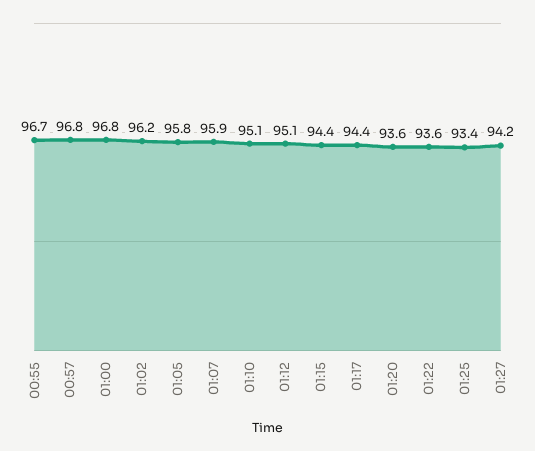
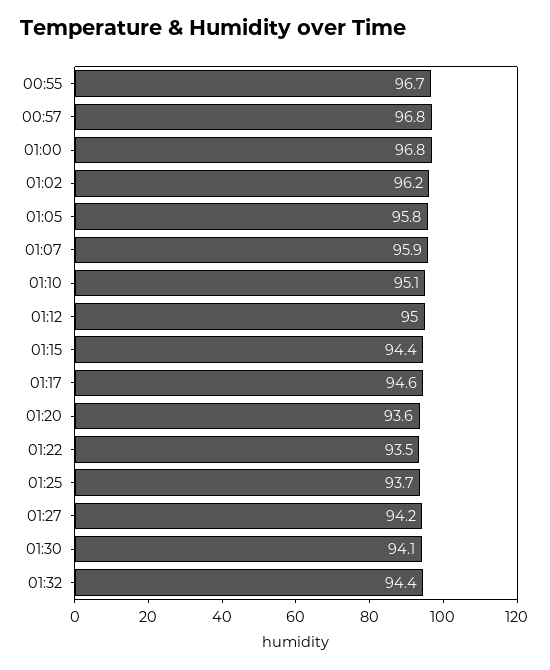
01:12: 95.1 -> 95
01:17: 94.4 -> 94.6
01:22: 93.6 -> 93.5
01:25: 93.4 -> 93.7
01:30: none -> 94.1
01:32: none -> 94.4

